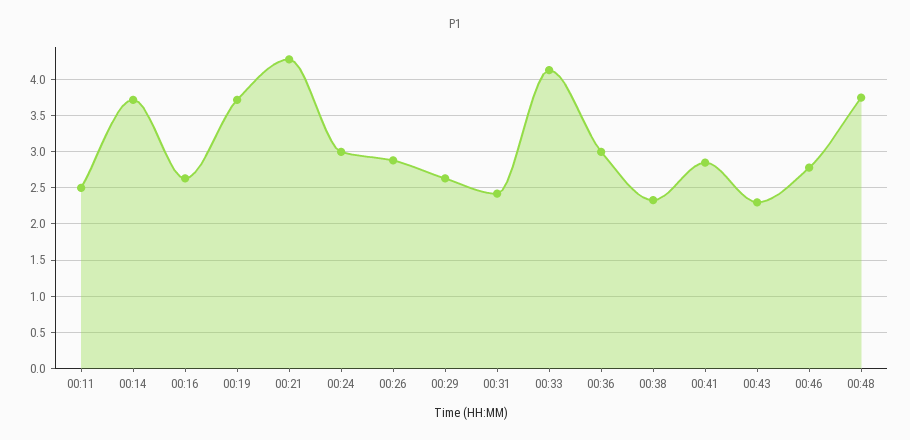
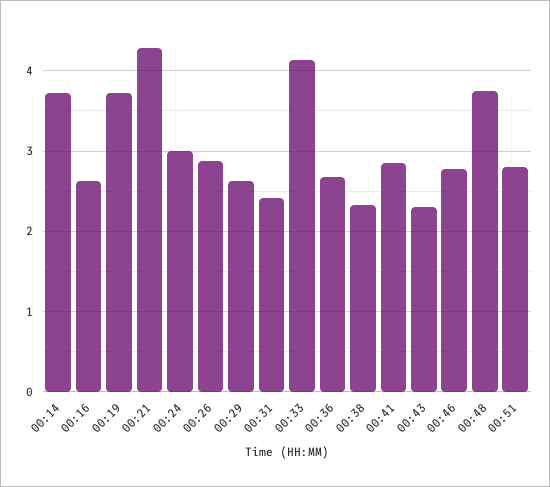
00:11: 2.5 -> none
00:36: 3 -> 2.7
00:51: none -> 2.8

